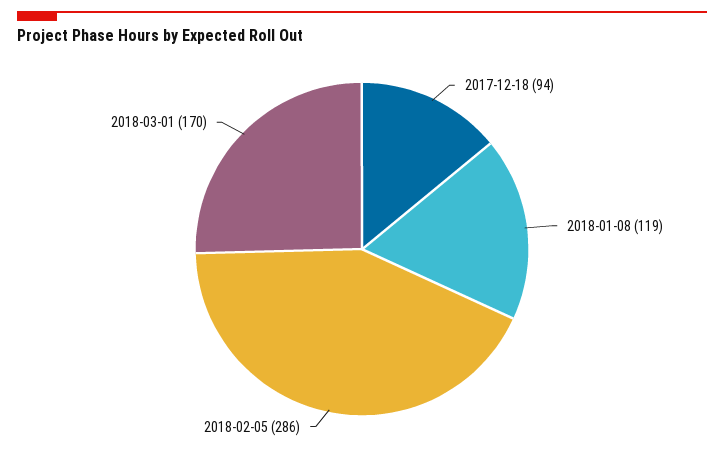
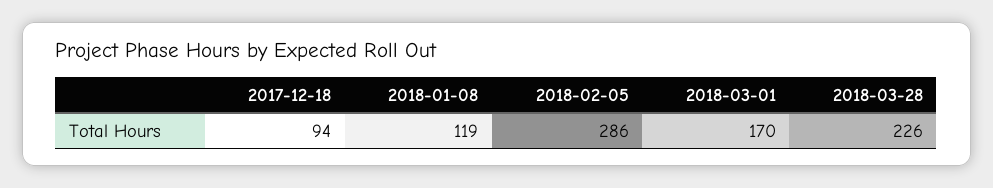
2018-03-28: none -> 226

